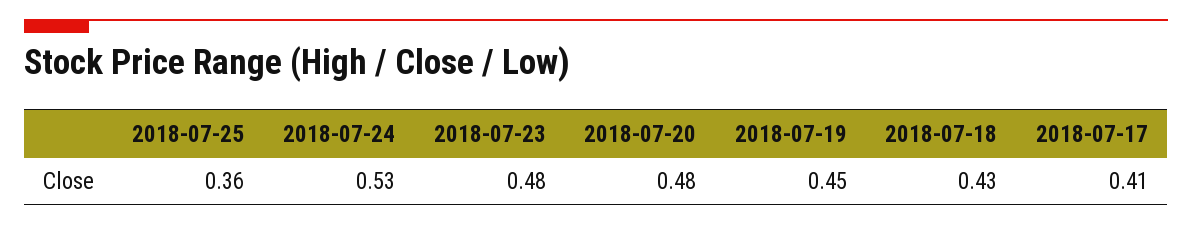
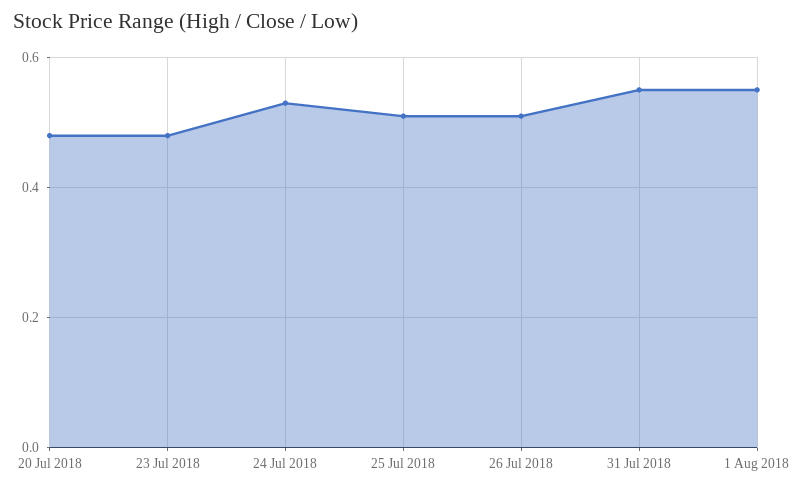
2018-07-25: 0.36 -> 0.5
2018-07-19: 0.45 -> none
2018-07-18: 0.43 -> none
2018-07-17: 0.41 -> none
26 Jul 2018: none -> 0.5
31 Jul 2018: none -> 0.55
1 Aug 2018: none -> 0.55

